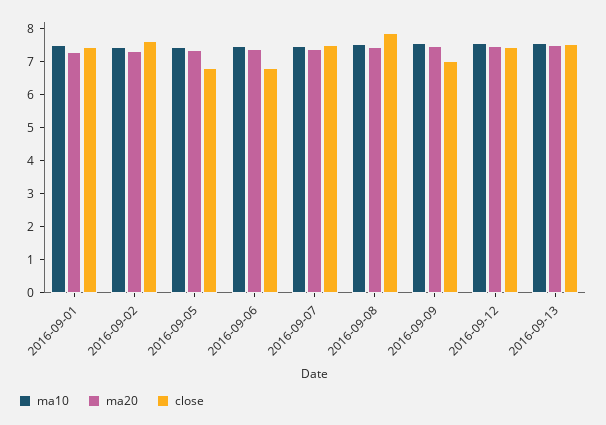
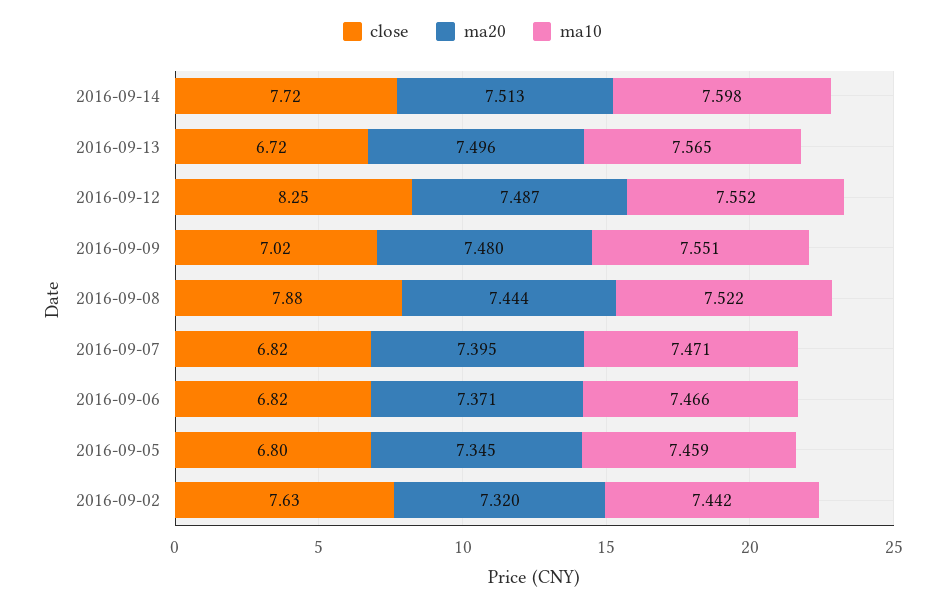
ma10, 2016-09-01: 7.5 -> none
ma20, 2016-09-01: 7.25 -> none
close, 2016-09-01: 7.5 -> none
close, 2016-09-07: 7.5 -> 6.82
close, 2016-09-12: 7.5 -> 8.25
close, 2016-09-13: 7.5 -> 6.72
close, 2016-09-14: none -> 7.72
ma20, 2016-09-14: none -> 7.513
ma10, 2016-09-14: none -> 7.598

